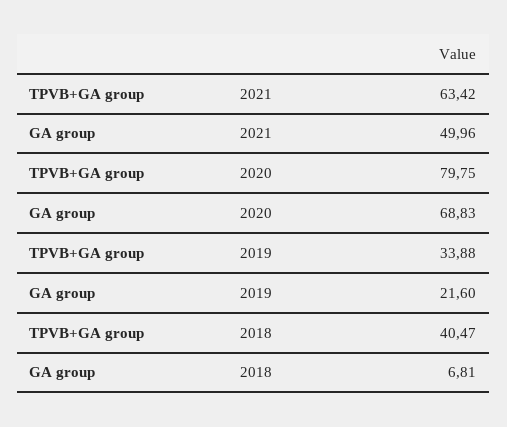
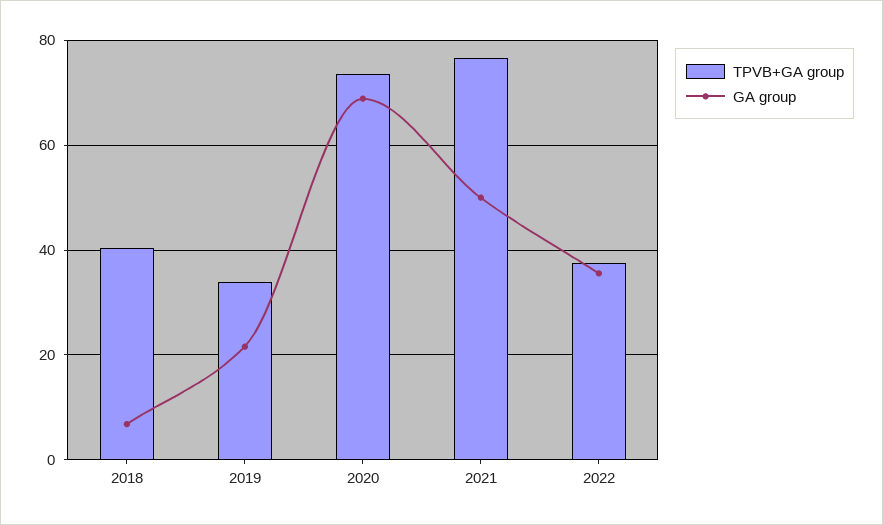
TPVB+GA group, 2021: 63.42 -> 76
TPVB+GA group, 2020: 79.75 -> 74
TPVB+GA group, 2022: none -> 38
GA group, 2022: none -> 36

